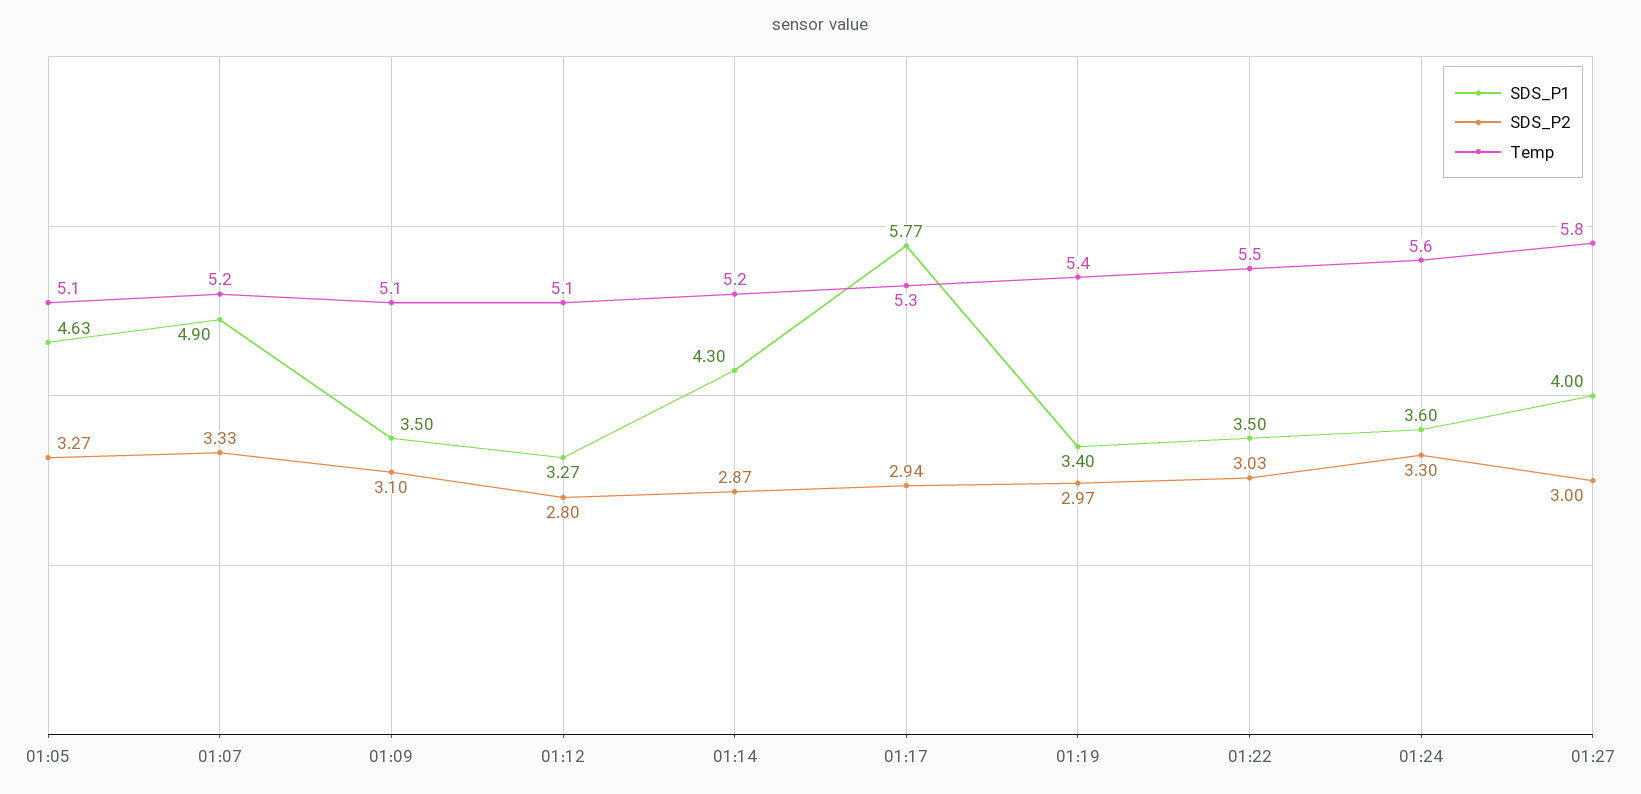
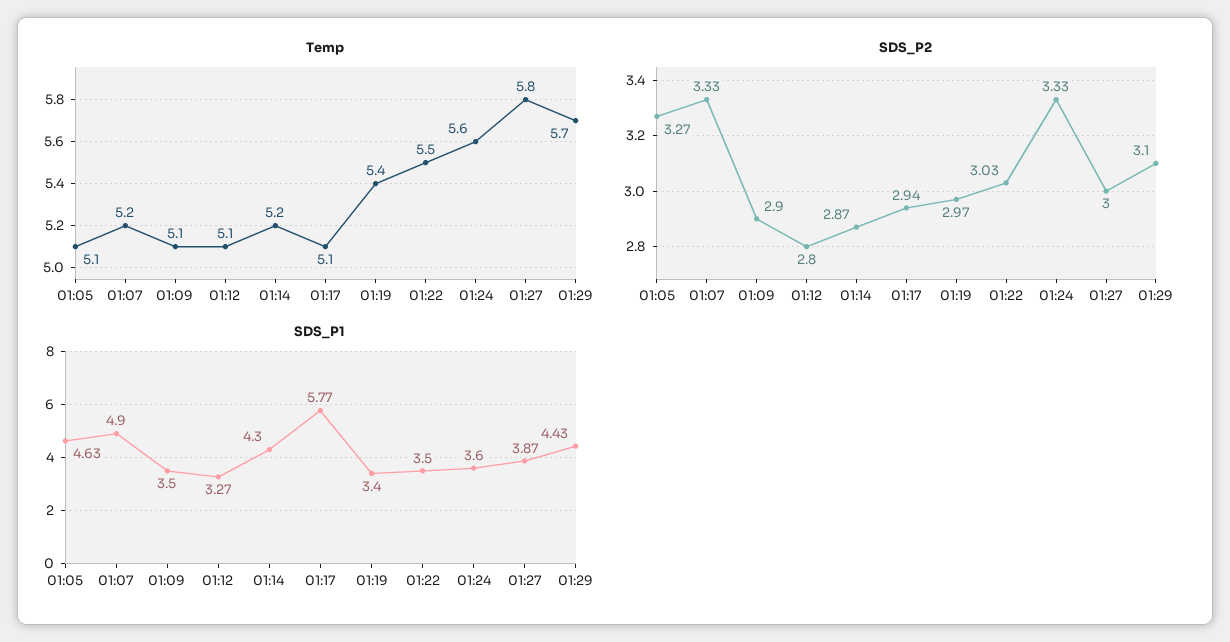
SDS_P2, 01:09: 3.1 -> 2.9
Temp, 01:17: 5.3 -> 5.1
SDS_P2, 01:24: 3.3 -> 3.33
SDS_P1, 01:27: 4 -> 3.87
Temp, 01:29: none -> 5.7
SDS_P2, 01:29: none -> 3.1
SDS_P1, 01:29: none -> 4.43

